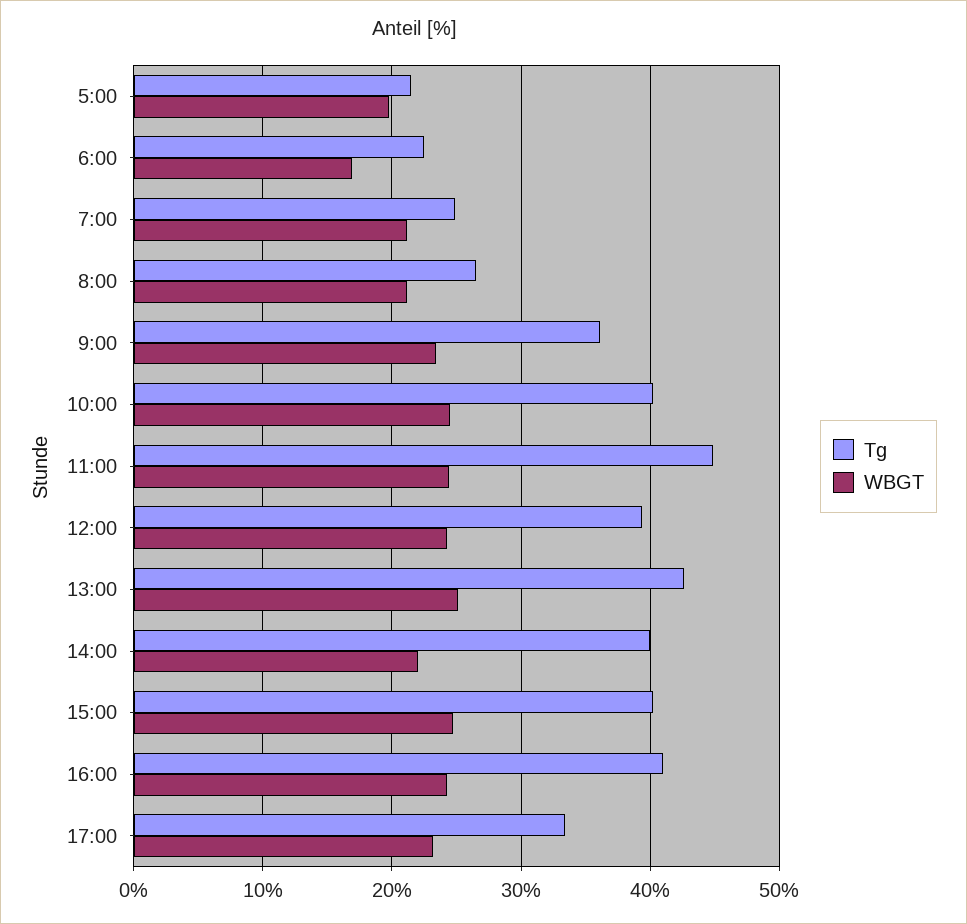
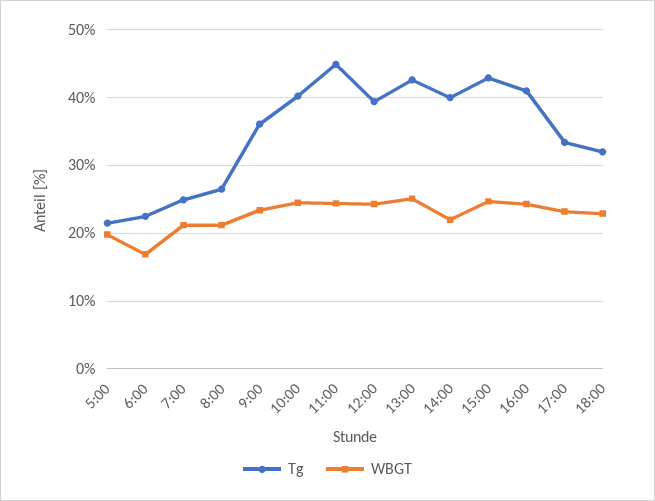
Tg, 15:00: 40 -> 43
Tg, 18:00: none -> 32
WBGT, 18:00: none -> 23

